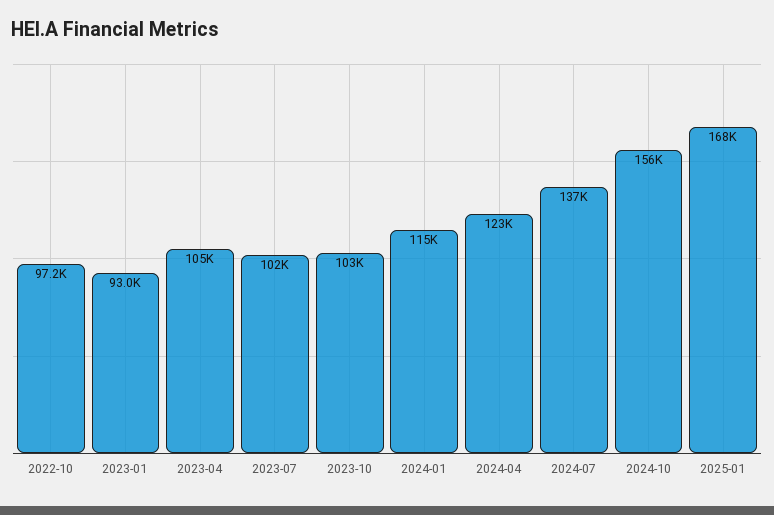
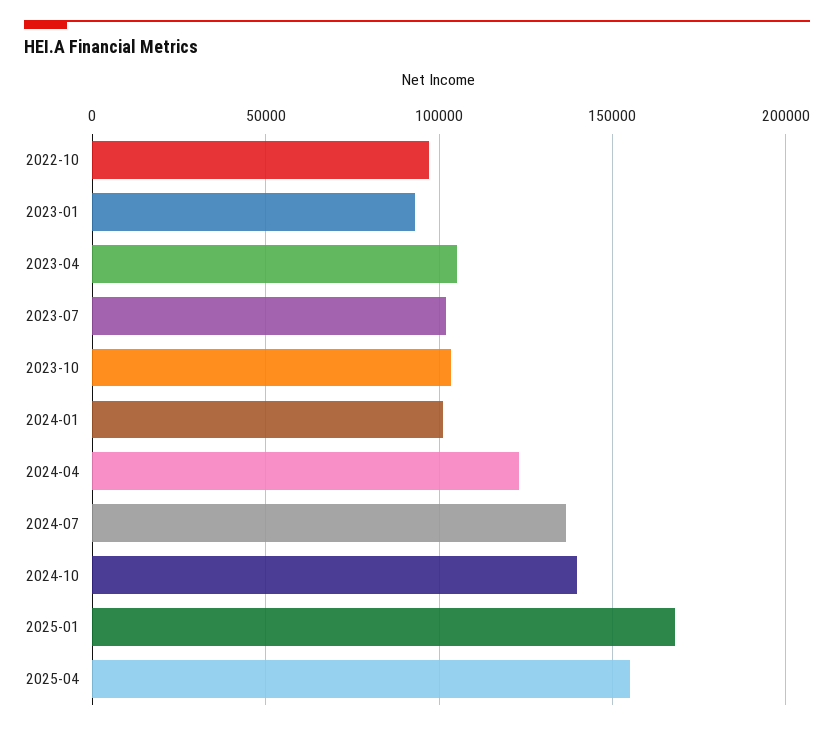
2024-01: 115000 -> 100000
2024-10: 156000 -> 140000
2025-04: none -> 155000

